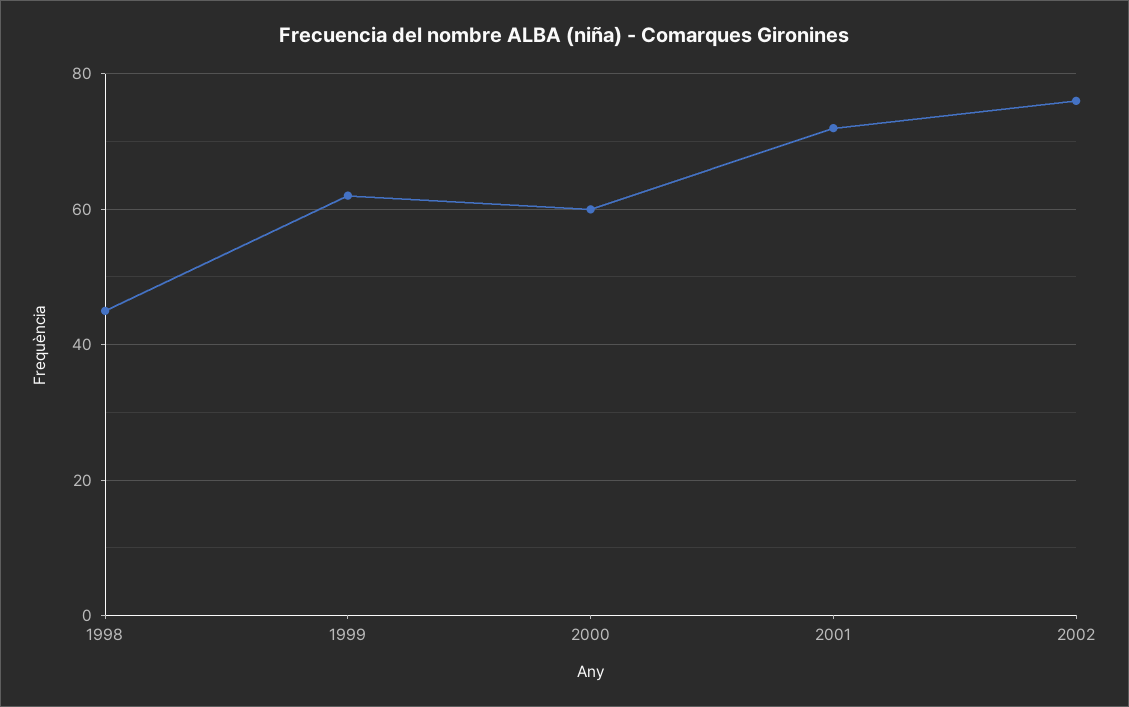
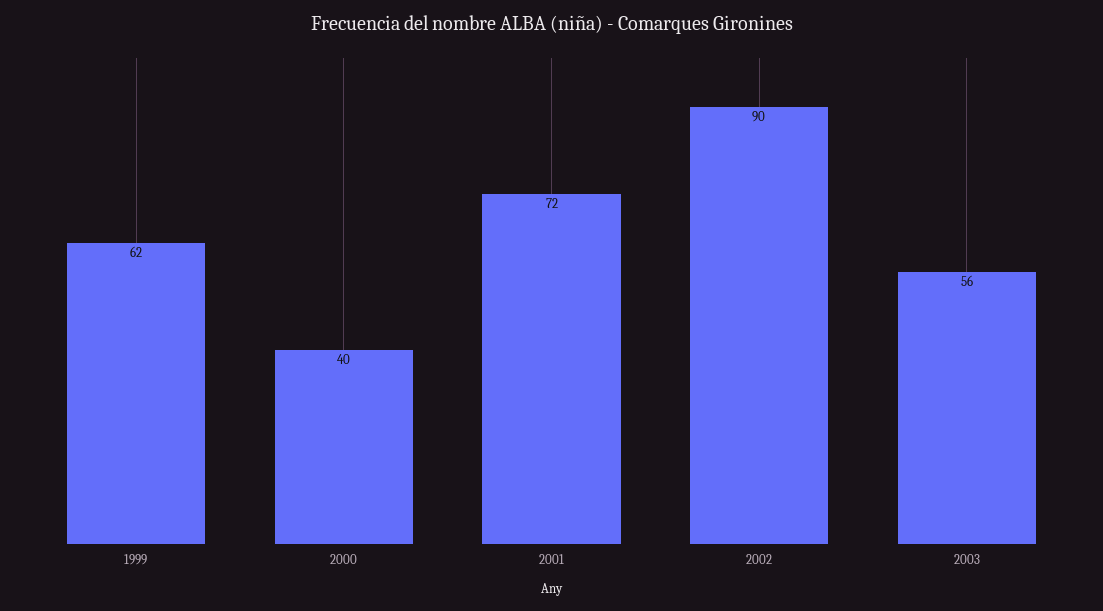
1998: 45 -> none
2000: 60 -> 40
2002: 75 -> 90
2003: none -> 56

